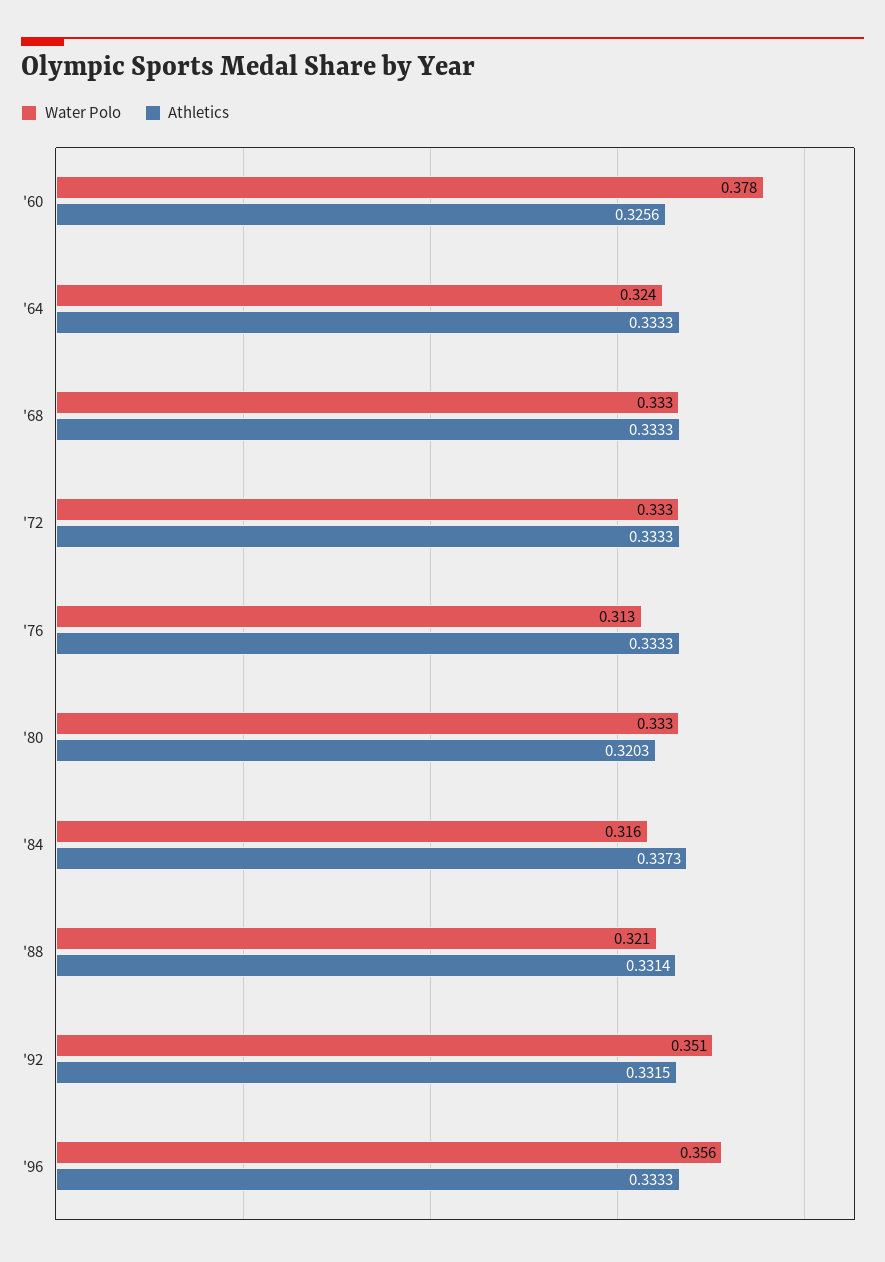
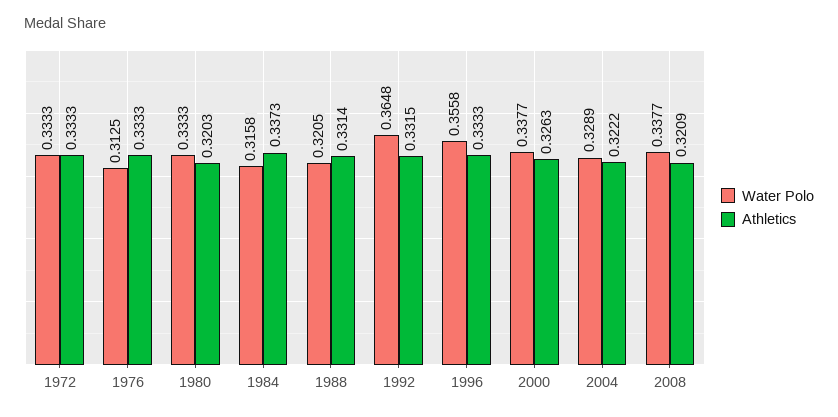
Water Polo, '60: 0.378 -> none
Athletics, '60: 0.3256 -> none
Water Polo, '64: 0.324 -> none
Athletics, '64: 0.3333 -> none
Water Polo, '68: 0.333 -> none
Athletics, '68: 0.3333 -> none
Water Polo, '92: 0.351 -> 0.3648
Water Polo, 2000: none -> 0.3377
Athletics, 2000: none -> 0.3263
Water Polo, 2004: none -> 0.3289
Athletics, 2004: none -> 0.3222
Water Polo, 2008: none -> 0.3377
Athletics, 2008: none -> 0.3209

